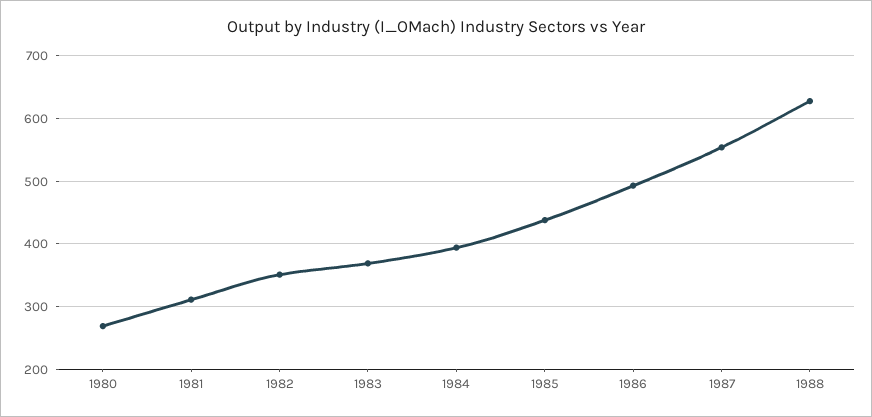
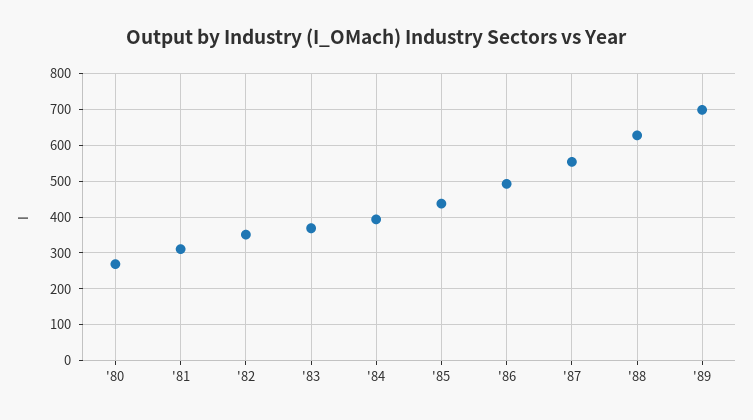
'89: none -> 700

